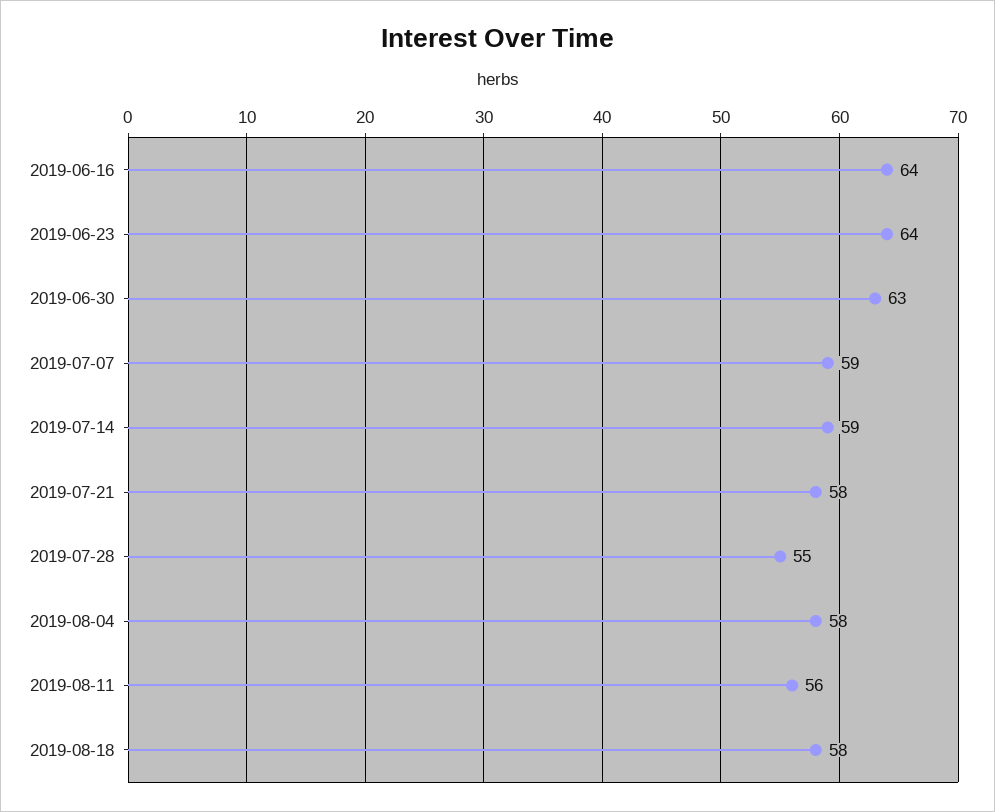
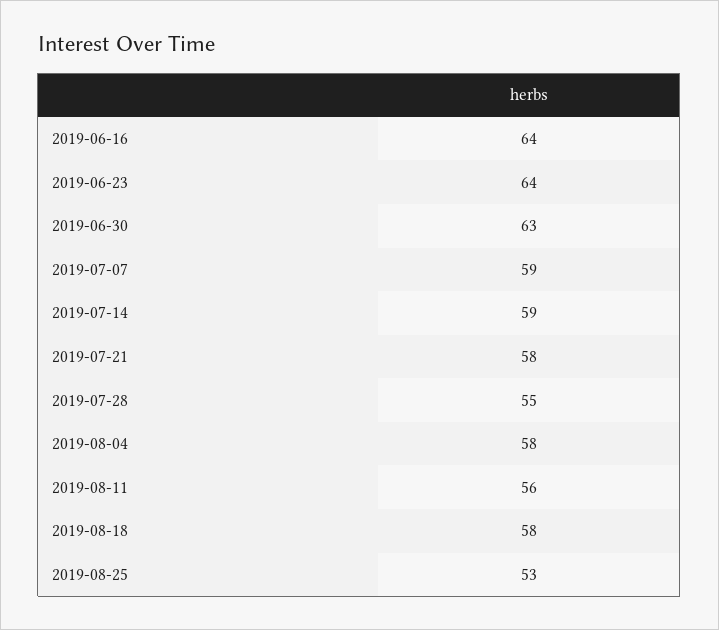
2019-08-25: none -> 53

